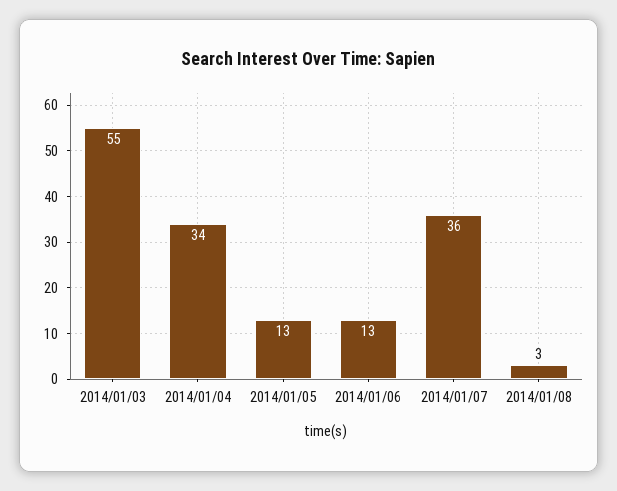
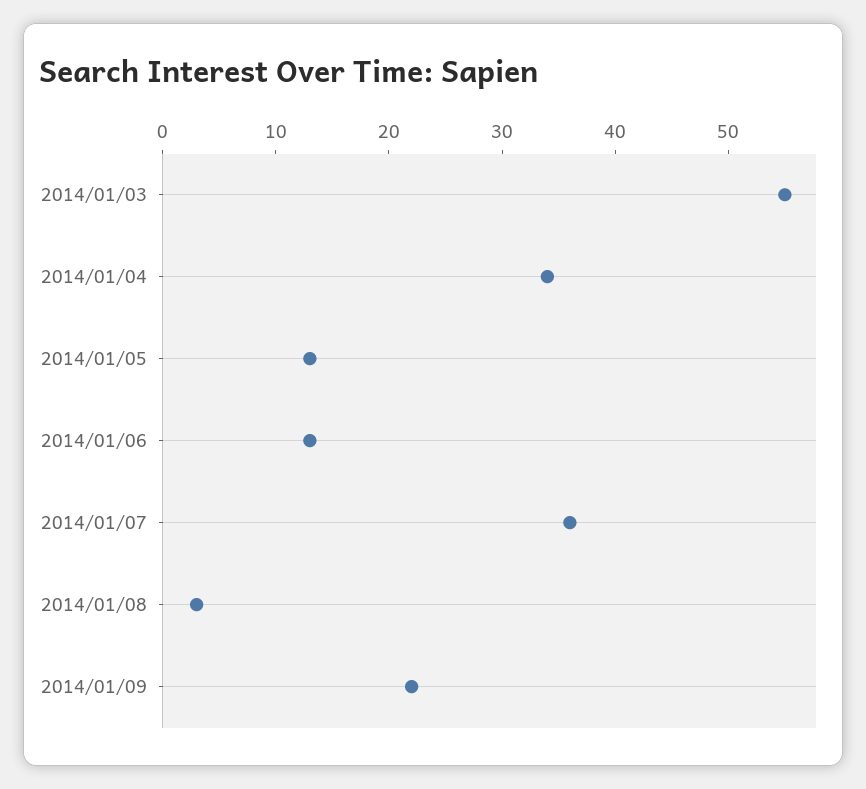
2014/01/09: none -> 22

